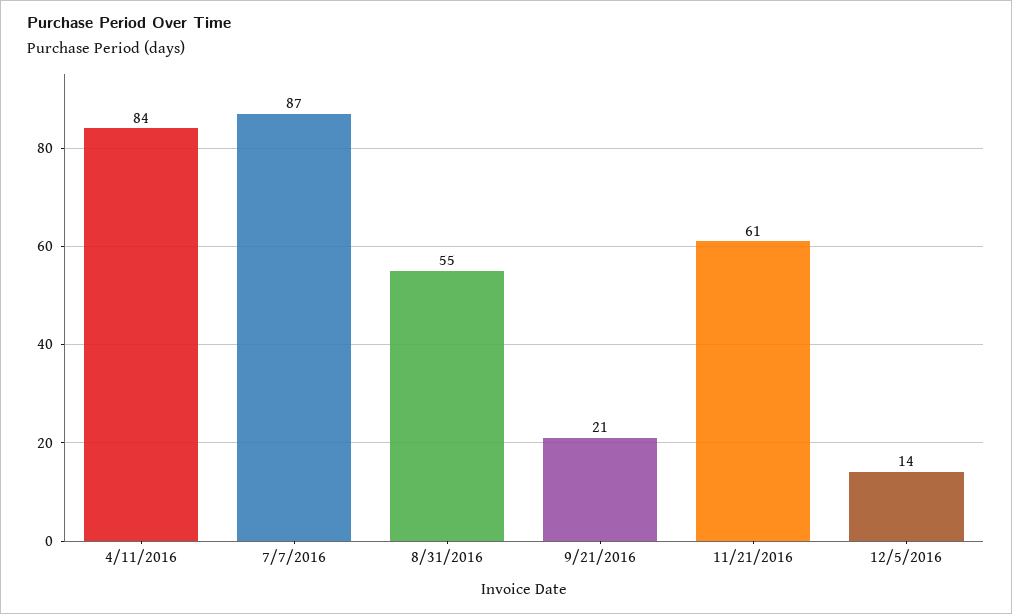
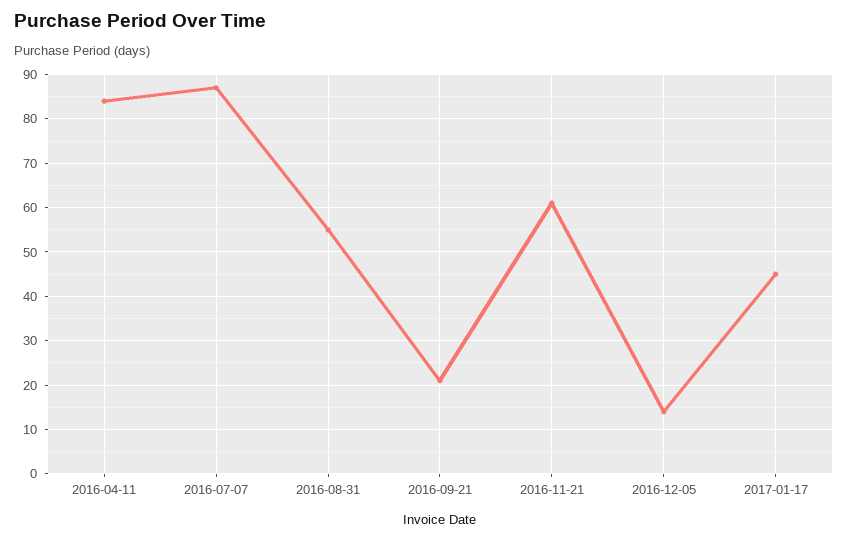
2017-01-17: none -> 45

